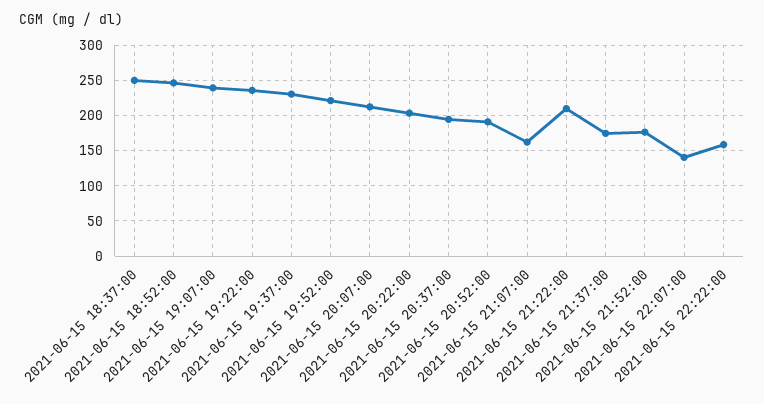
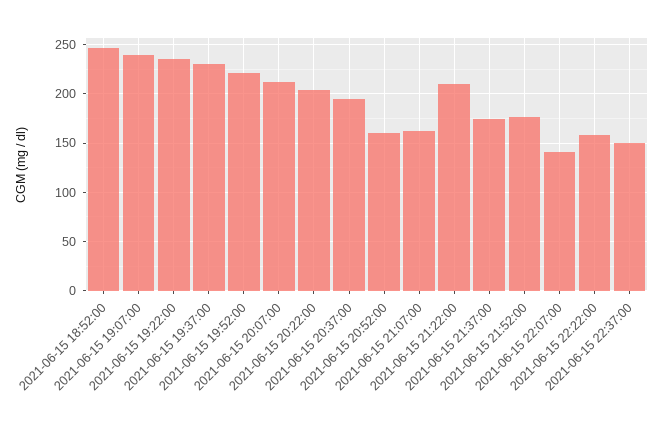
2021-06-15 18:37:00: 250 -> none
2021-06-15 20:52:00: 190 -> 160
2021-06-15 22:37:00: none -> 150

